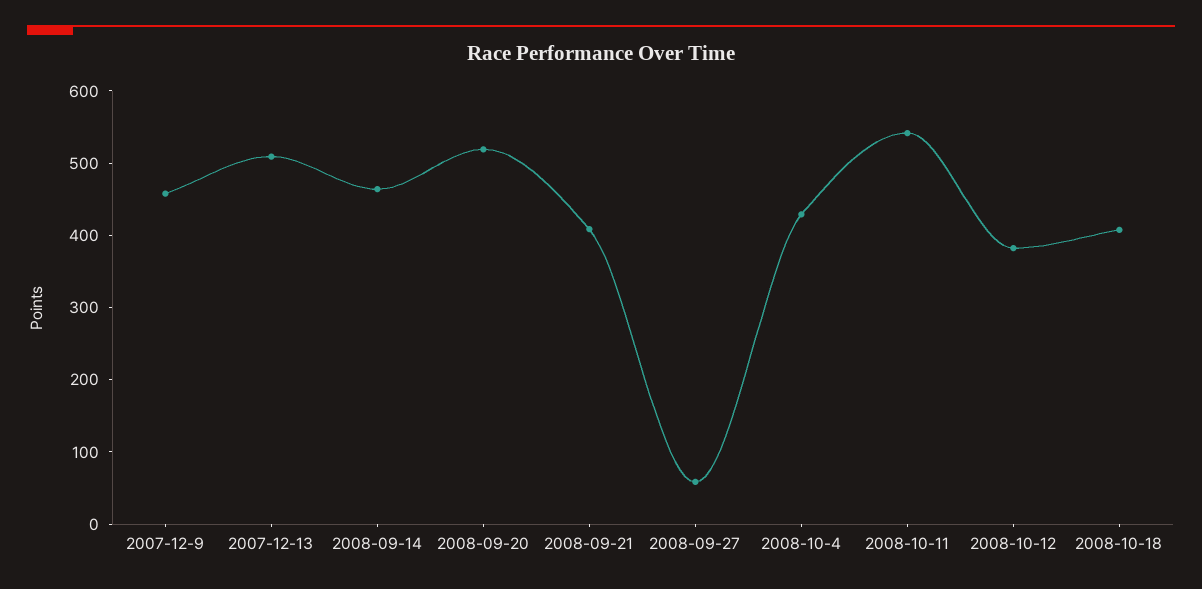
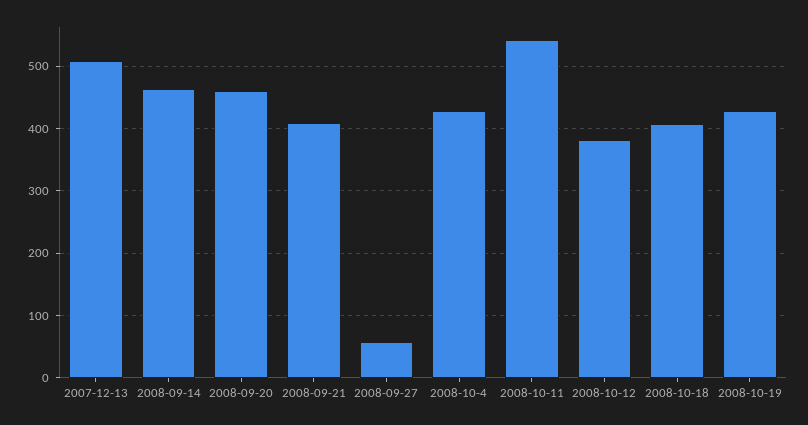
2007-12-9: 460 -> none
2008-09-20: 520 -> 460
2008-10-19: none -> 430

